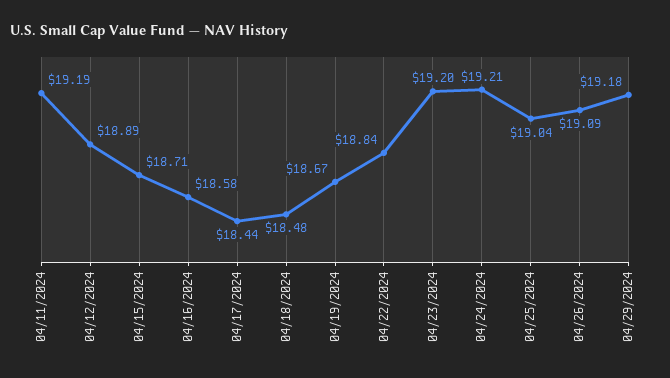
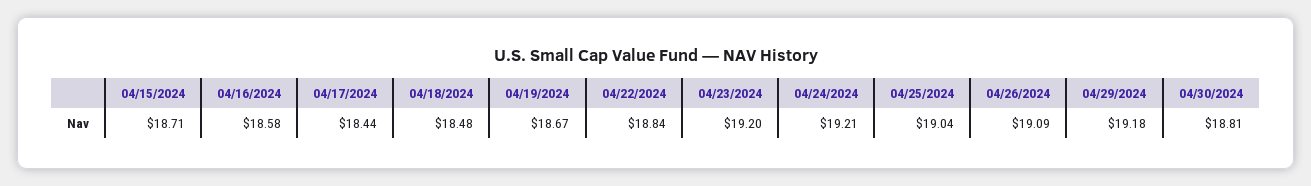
04/11/2024: 19.19 -> none
04/12/2024: 18.89 -> none
04/30/2024: none -> 18.81

